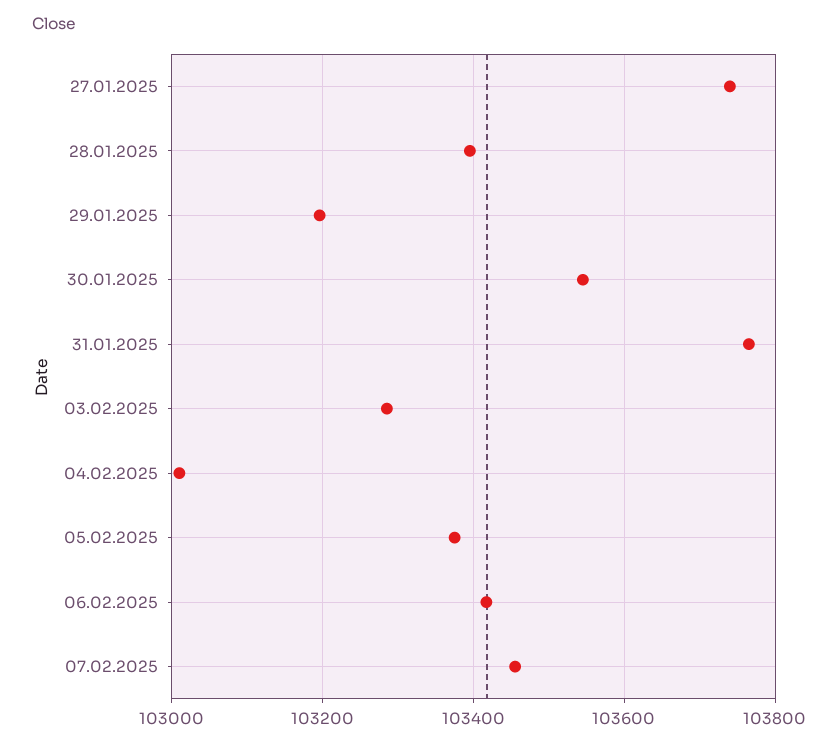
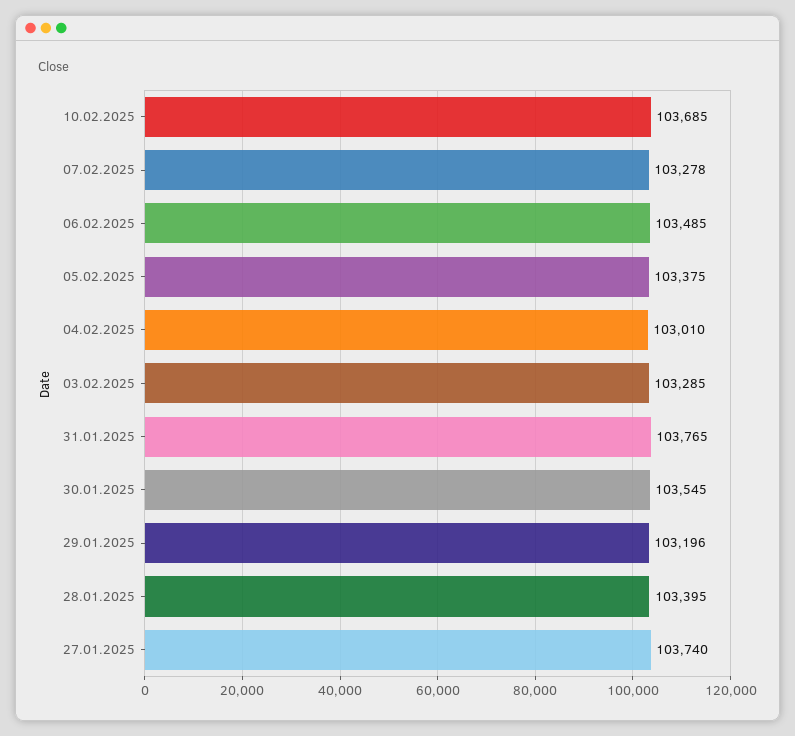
06.02.2025: 103420 -> 103485
07.02.2025: 103460 -> 103278
10.02.2025: none -> 103685

